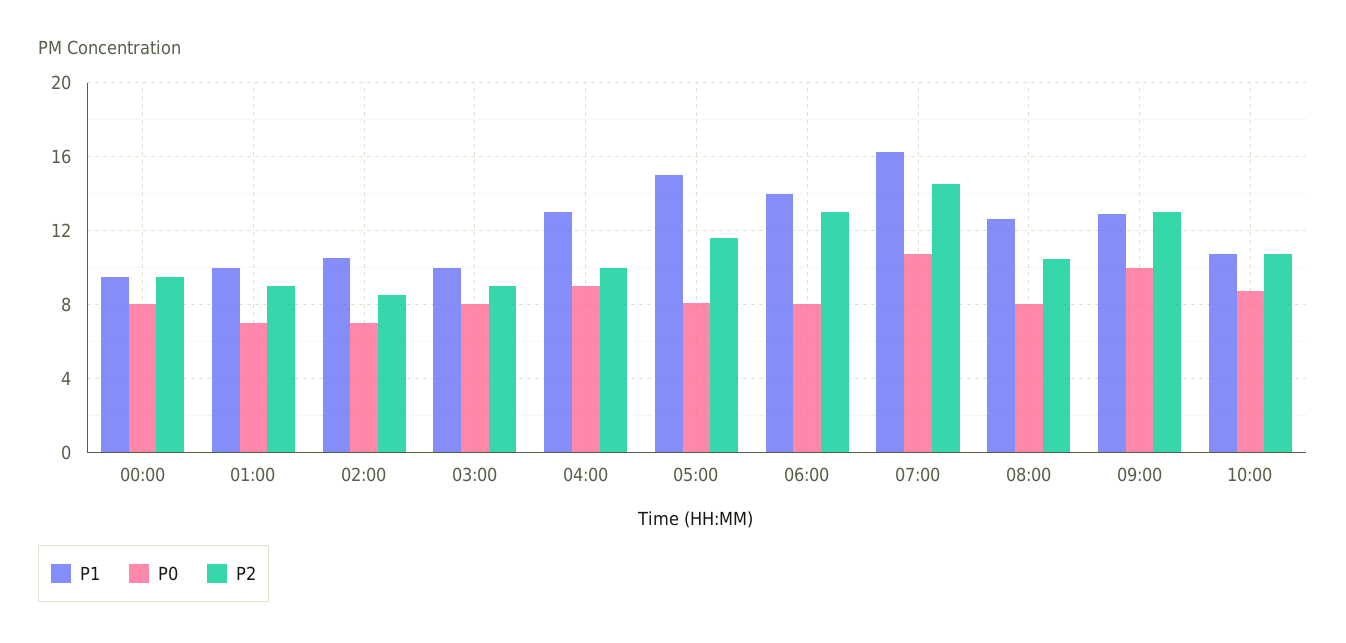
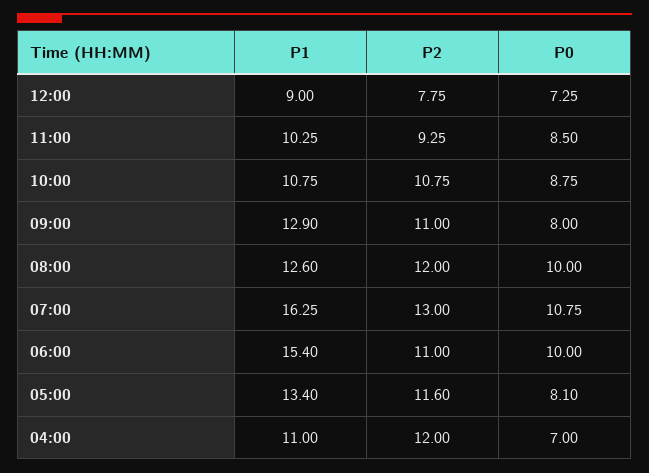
P1, 00:00: 9.5 -> none
P0, 00:00: 8 -> none
P2, 00:00: 9.5 -> none
P1, 01:00: 10 -> none
P0, 01:00: 7 -> none
P2, 01:00: 9 -> none
P1, 02:00: 10.5 -> none
P0, 02:00: 7 -> none
P2, 02:00: 8.5 -> none
P1, 03:00: 10 -> none
P0, 03:00: 8 -> none
P2, 03:00: 9 -> none
P1, 04:00: 13 -> 11
P0, 04:00: 9 -> 7
P2, 04:00: 10 -> 12
P1, 05:00: 15 -> 13.4
P1, 06:00: 14 -> 15.4
P0, 06:00: 8 -> 10
P2, 06:00: 13 -> 11
P2, 07:00: 14.5 -> 13
P0, 08:00: 8 -> 10
P2, 08:00: 10.5 -> 12
P0, 09:00: 10 -> 8
P2, 09:00: 13 -> 11
P1, 12:00: none -> 9
P2, 12:00: none -> 7.75
P0, 12:00: none -> 7.25
P1, 11:00: none -> 10.25
P2, 11:00: none -> 9.25
P0, 11:00: none -> 8.5

